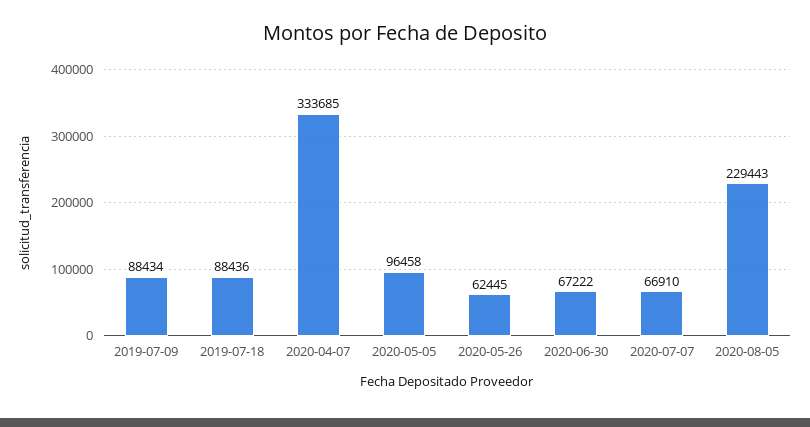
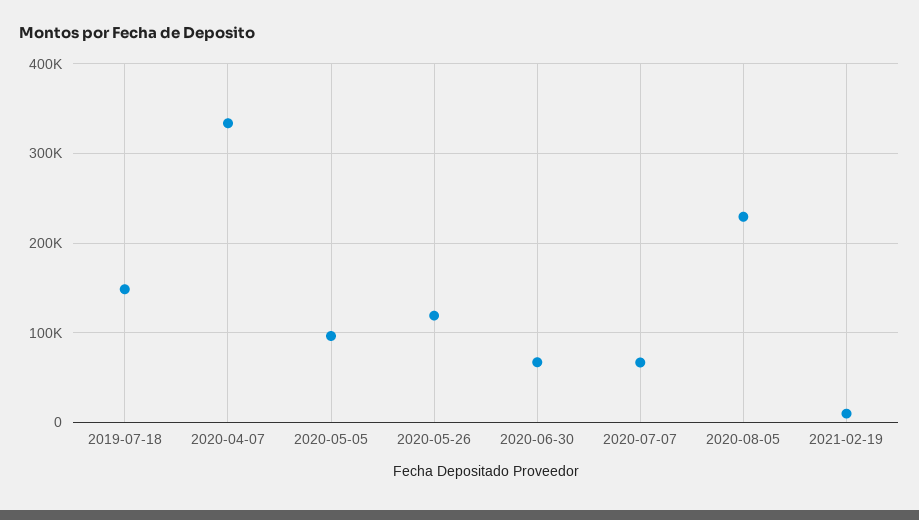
2019-07-09: 88434 -> none
2019-07-18: 88436 -> 150000
2020-05-26: 62445 -> 120000
2021-02-19: none -> 10000

